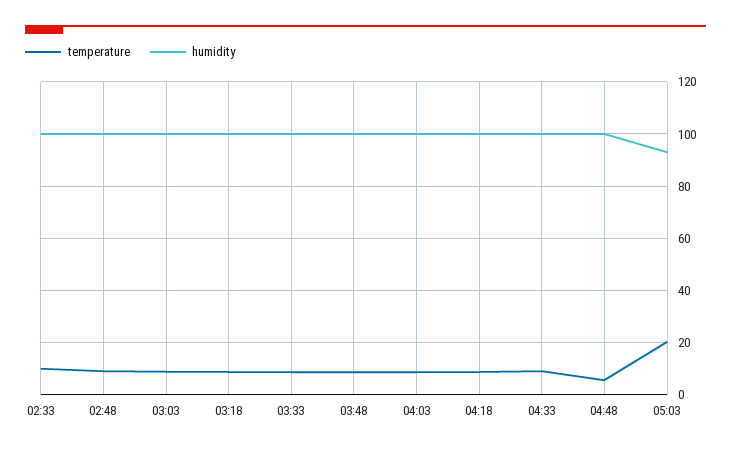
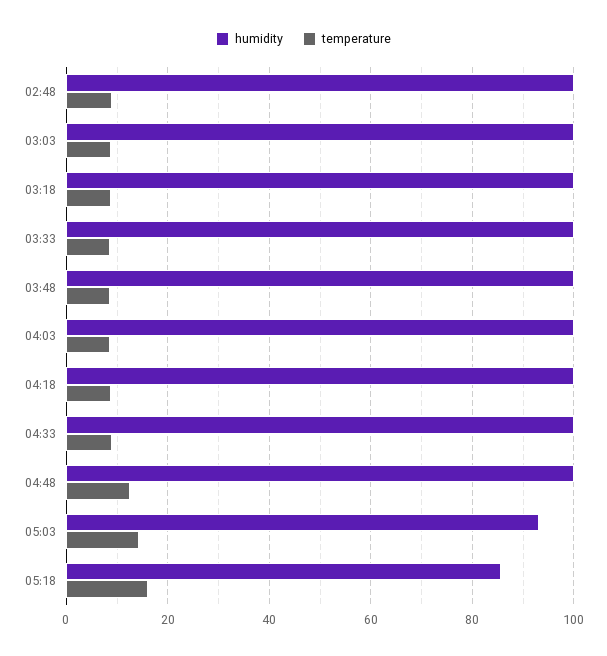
temperature, 02:33: 10 -> none
humidity, 02:33: 100 -> none
temperature, 04:48: 5 -> 12
temperature, 05:03: 20 -> 14
humidity, 05:18: none -> 86
temperature, 05:18: none -> 16

